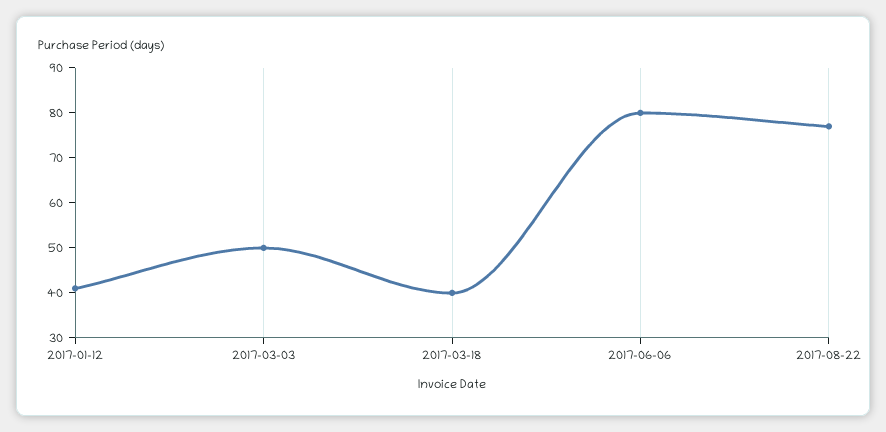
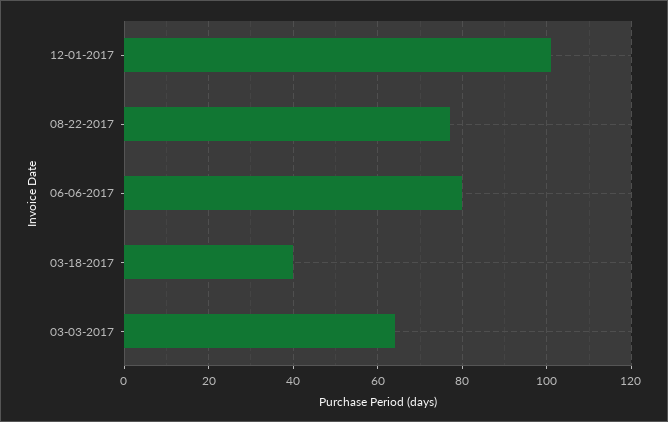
2017-01-12: 40 -> none
2017-03-03: 50 -> 65
12-01-2017: none -> 100

